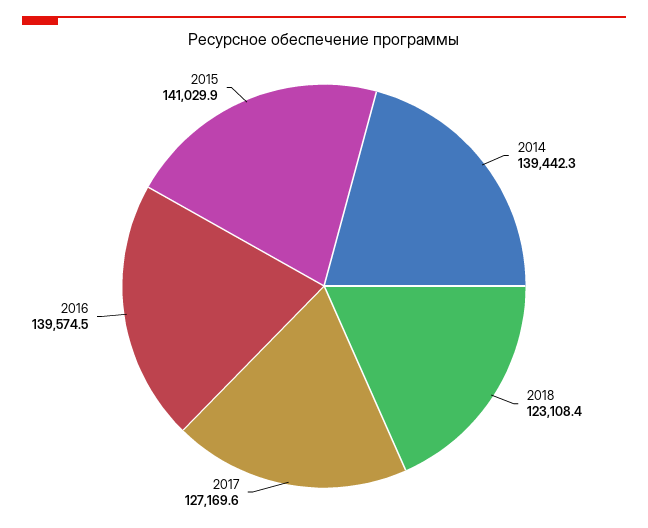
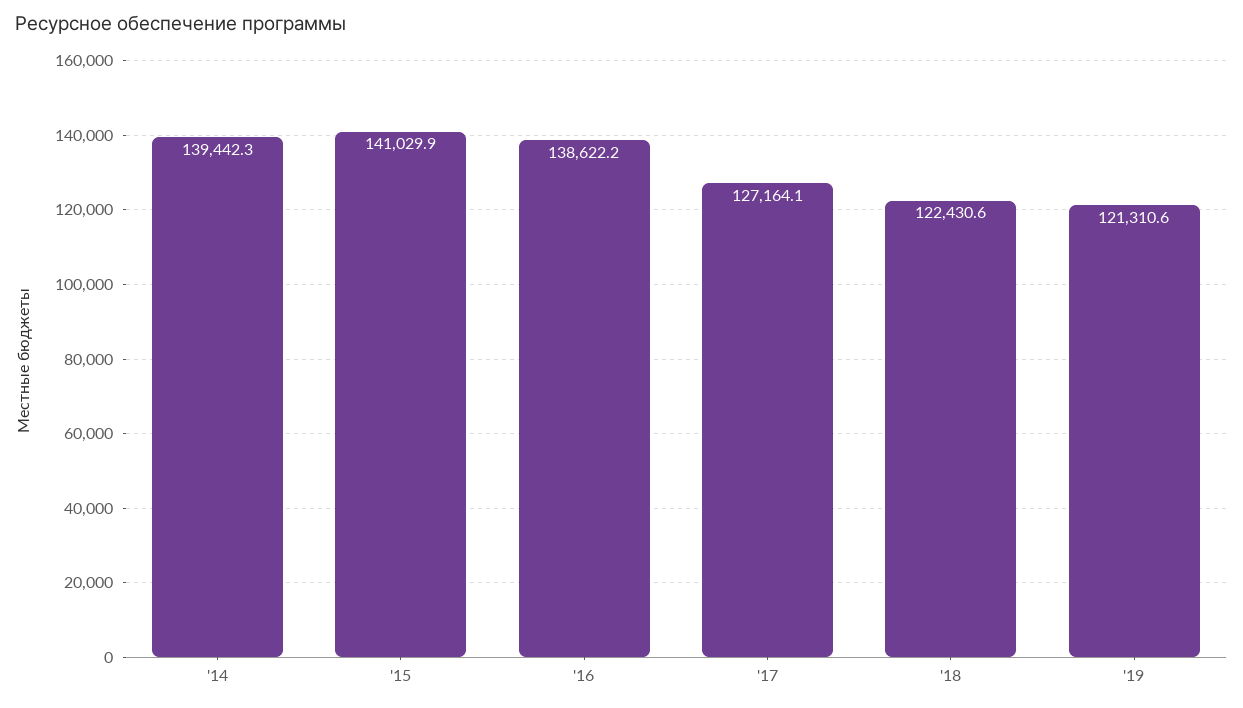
2018: 123108.4 -> 122430.6
2017: 127169.6 -> 127164.1
2016: 139574.5 -> 138622.2
'19: none -> 121310.6

